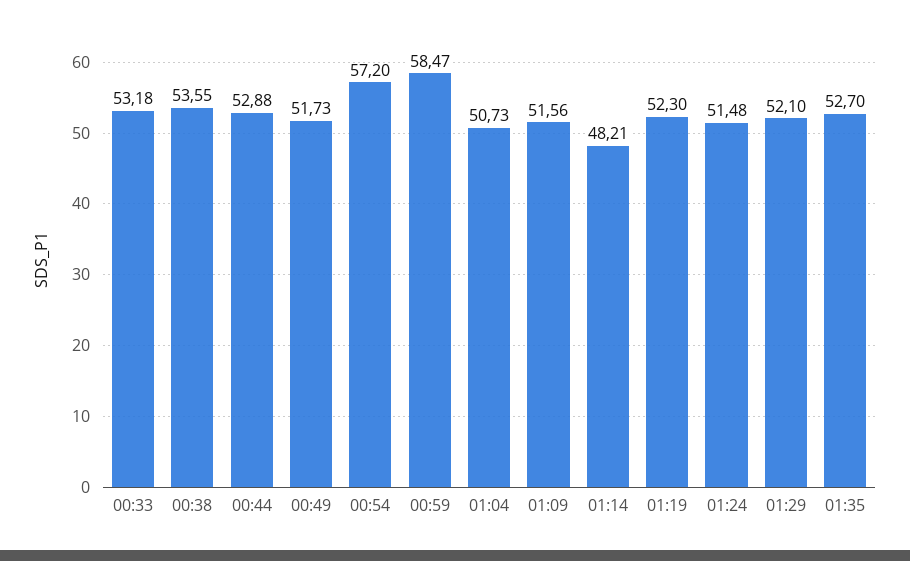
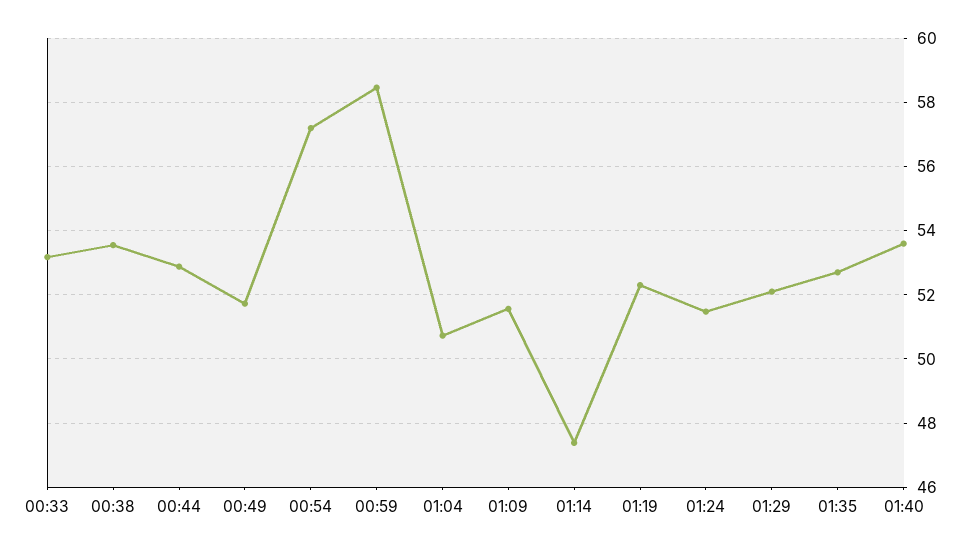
01:14: 48.21 -> 47.4
01:40: none -> 53.6

